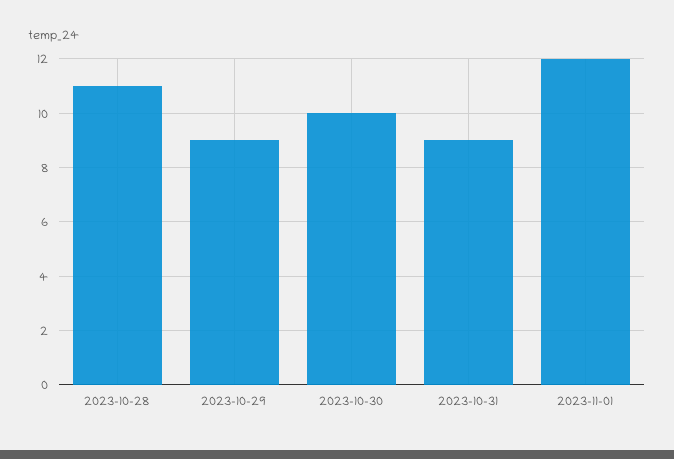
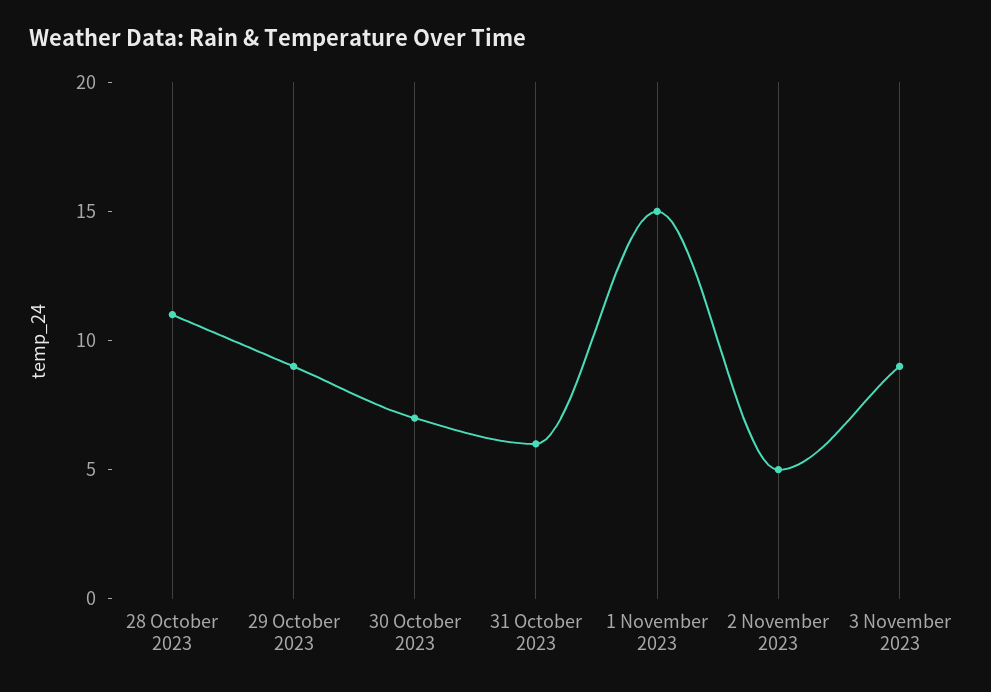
2023-10-30: 10 -> 7
2023-10-31: 9 -> 6
2023-11-01: 12 -> 15
2 November 2023: none -> 5
3 November 2023: none -> 9

